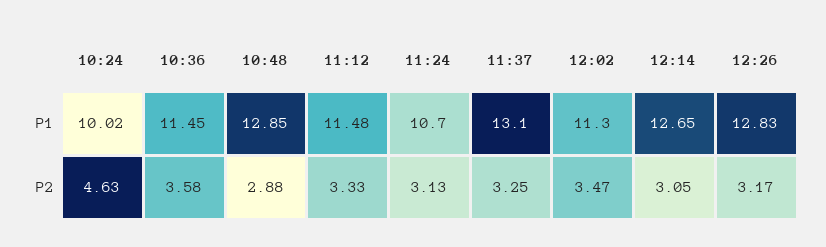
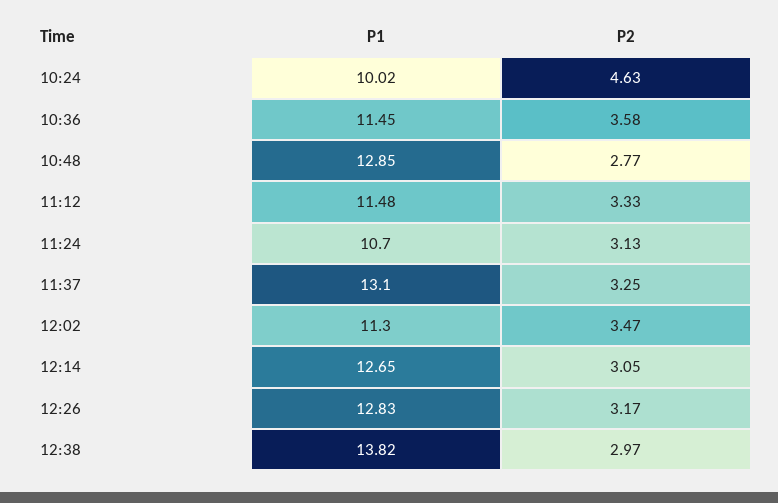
10:48, P2: 2.88 -> 2.77
12:38, P1: none -> 13.82
12:38, P2: none -> 2.97

